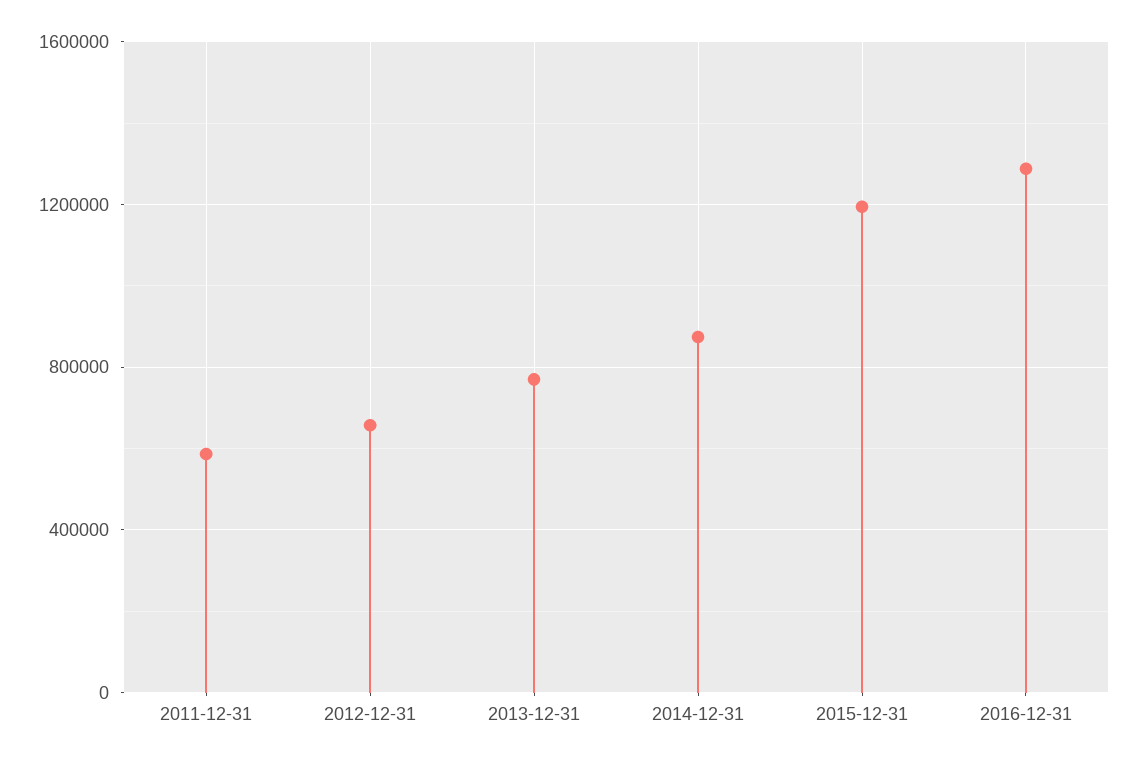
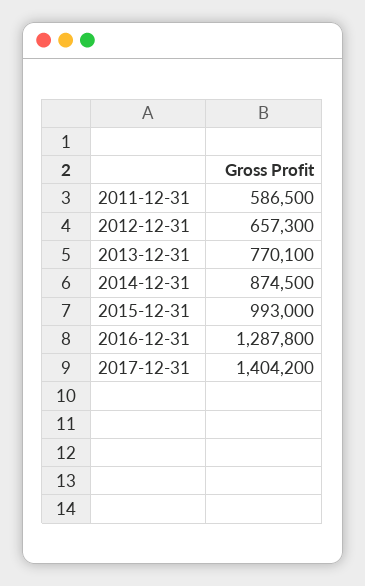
2015-12-31: 1200000 -> 993000
2017-12-31: none -> 1404200

